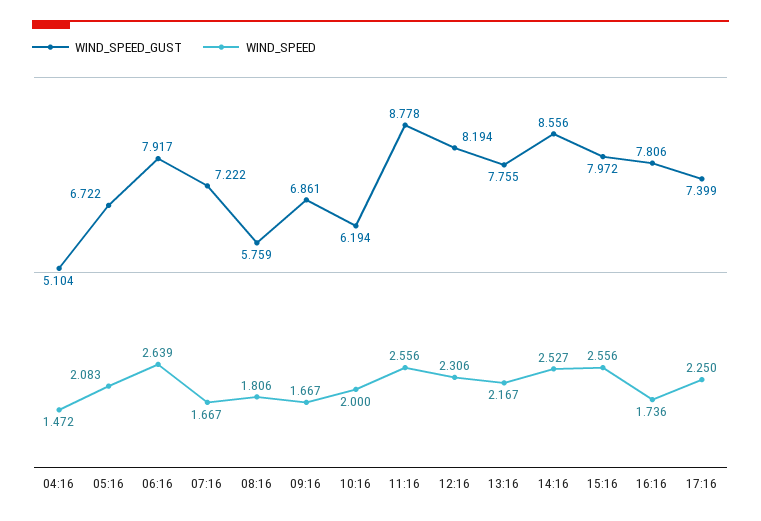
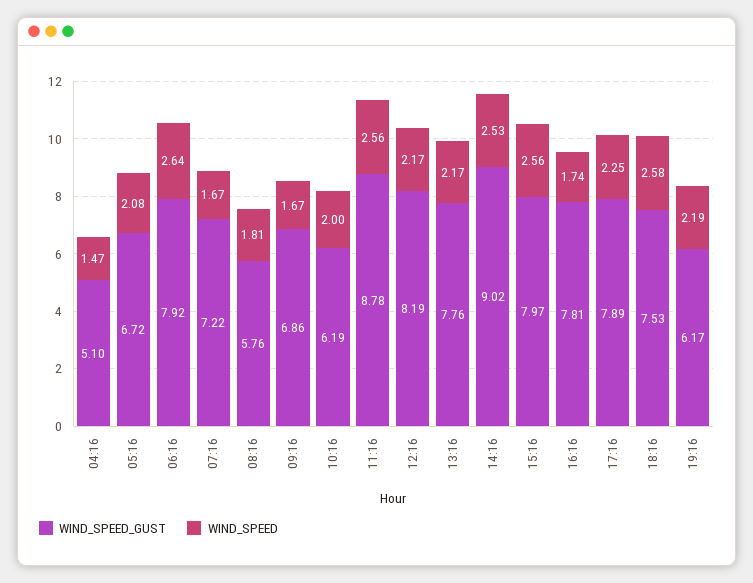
WIND_SPEED, 12:16: 2.306 -> 2.17
WIND_SPEED_GUST, 14:16: 8.556 -> 9.02
WIND_SPEED_GUST, 17:16: 7.399 -> 7.89
WIND_SPEED_GUST, 18:16: none -> 7.53
WIND_SPEED, 18:16: none -> 2.58
WIND_SPEED_GUST, 19:16: none -> 6.17
WIND_SPEED, 19:16: none -> 2.19

